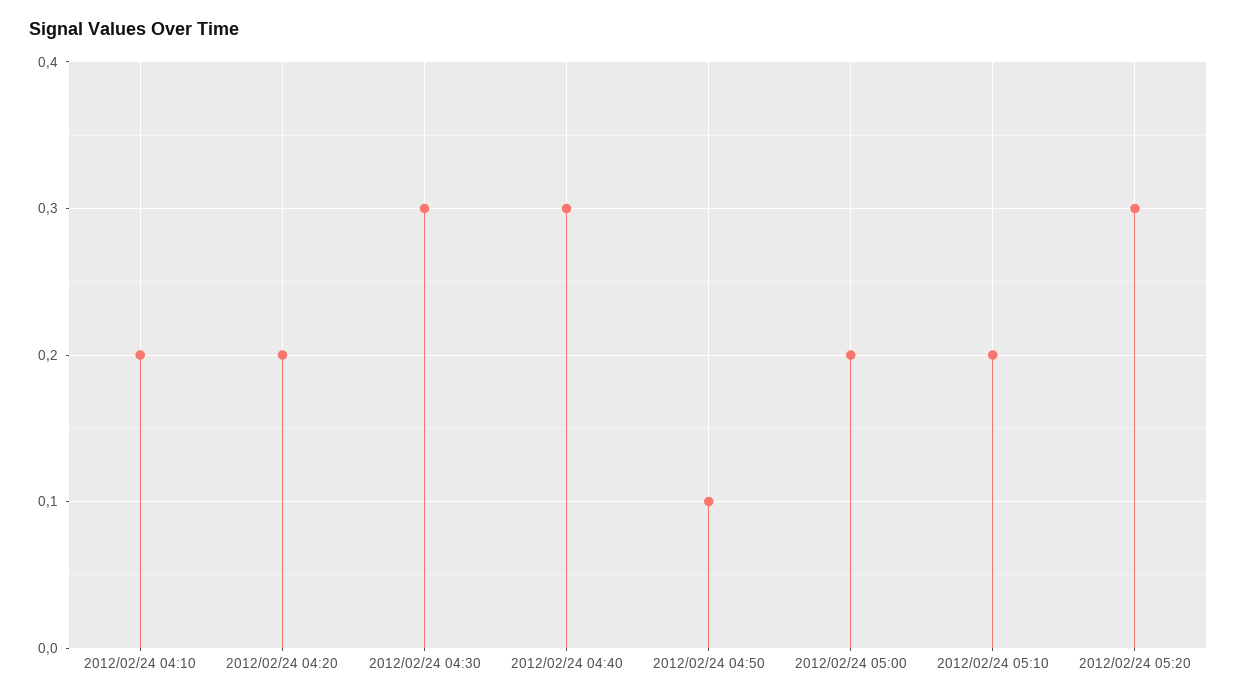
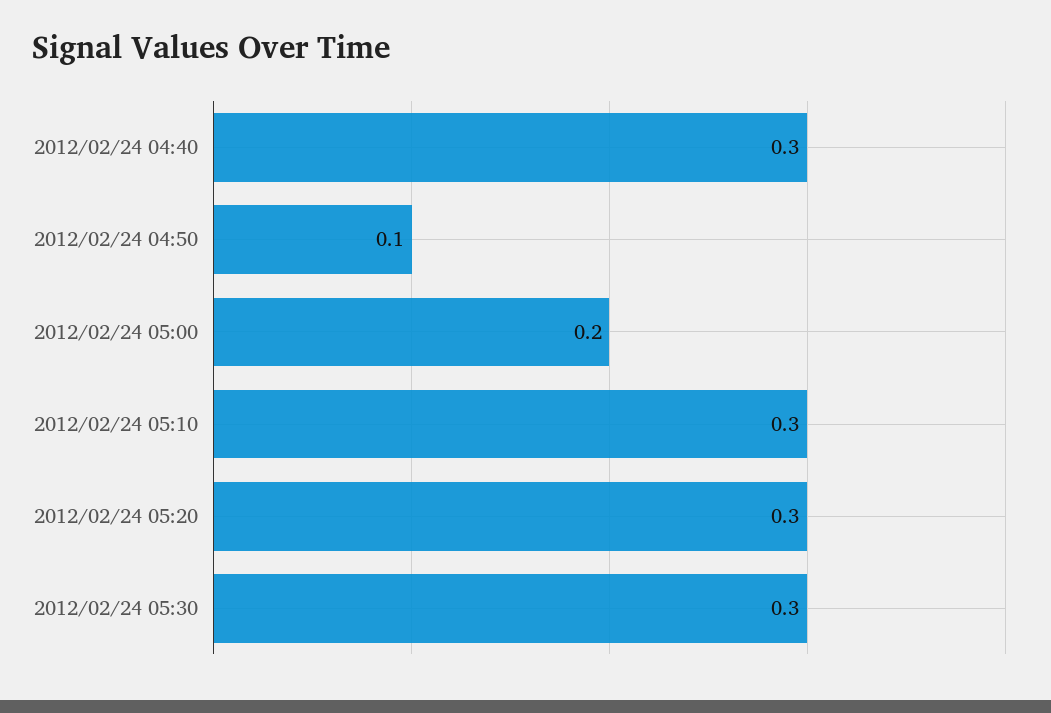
2012/02/24 04:10: 0.2 -> none
2012/02/24 04:20: 0.2 -> none
2012/02/24 04:30: 0.3 -> none
2012/02/24 05:10: 0.2 -> 0.3
2012/02/24 05:30: none -> 0.3

